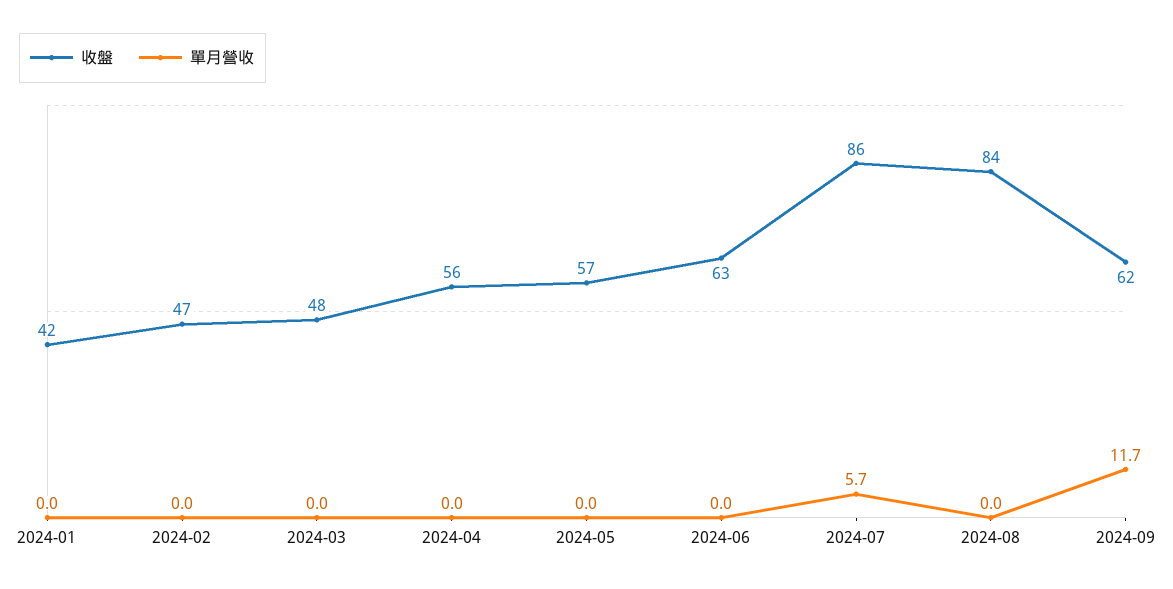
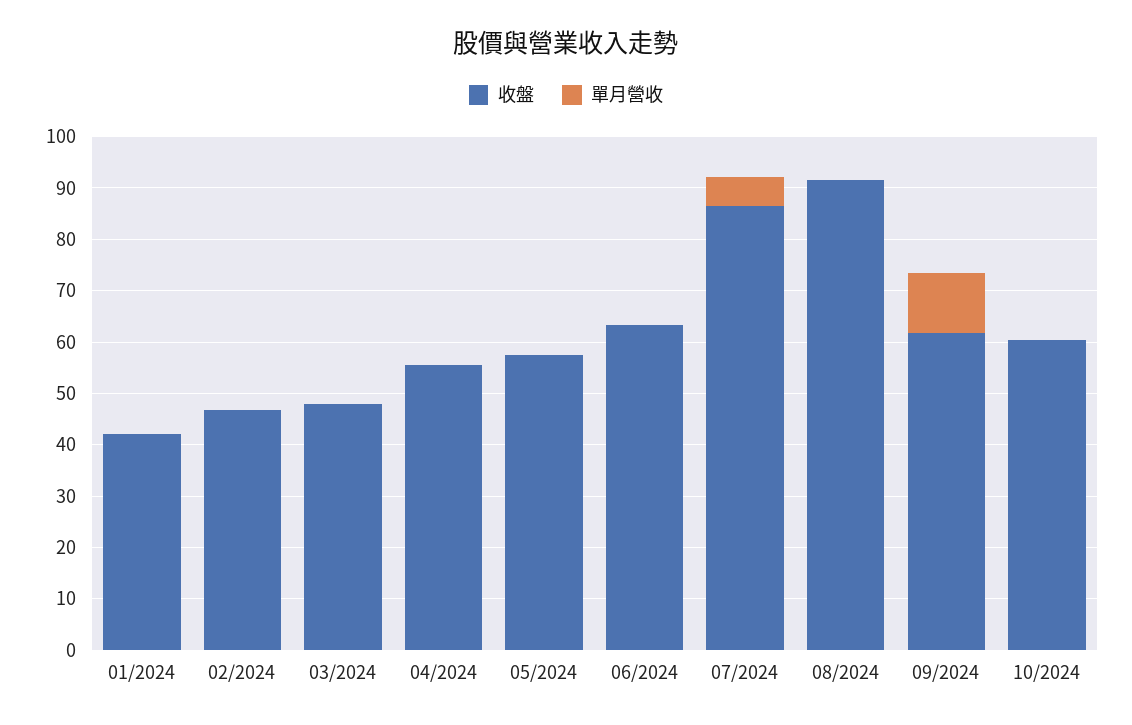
收盤, 2024-08: 84 -> 92
收盤, 10/2024: none -> 60
單月營收, 10/2024: none -> 0

